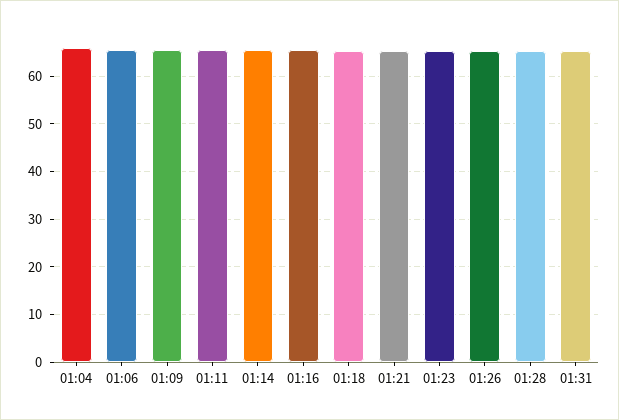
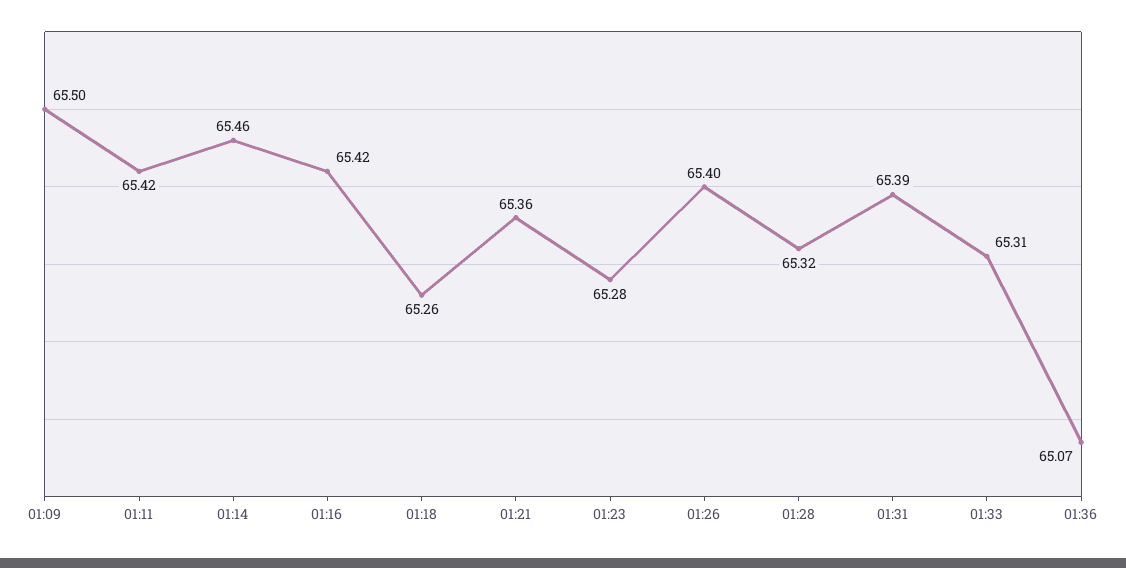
01:04: 66 -> none
01:06: 66 -> none
01:33: none -> 65.31
01:36: none -> 65.07

